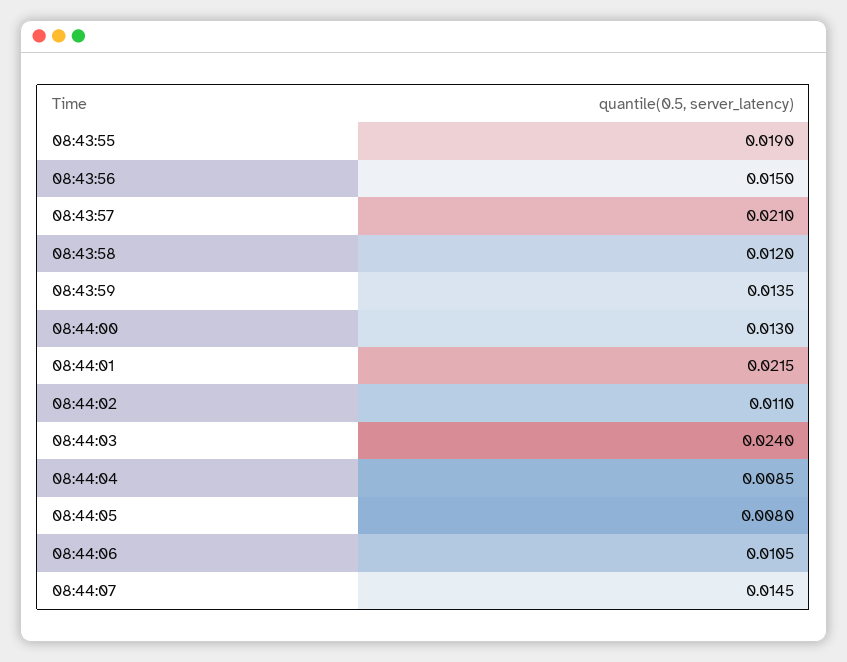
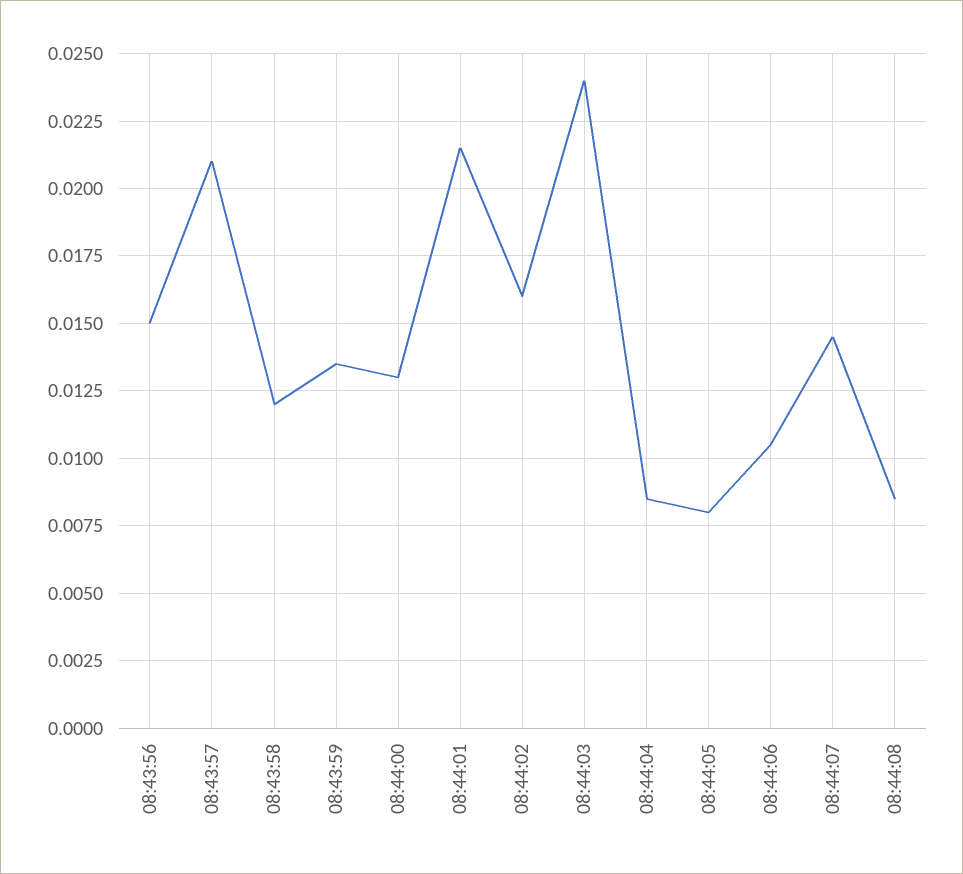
08:43:55: 0.019 -> none
08:44:02: 0.011 -> 0.016
08:44:08: none -> 0.0085

